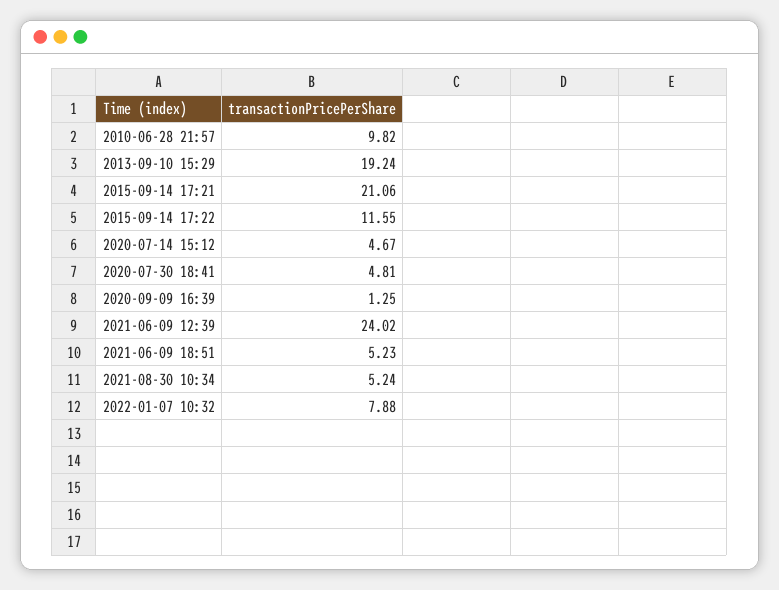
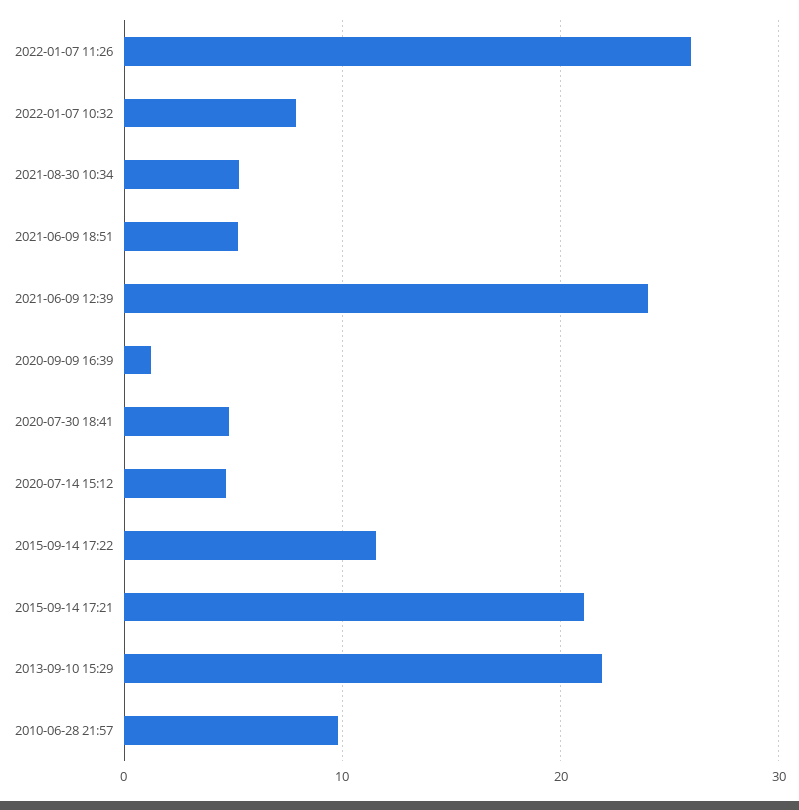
2013-09-10 15:29: 19.24 -> 22
2022-01-07 11:26: none -> 26

